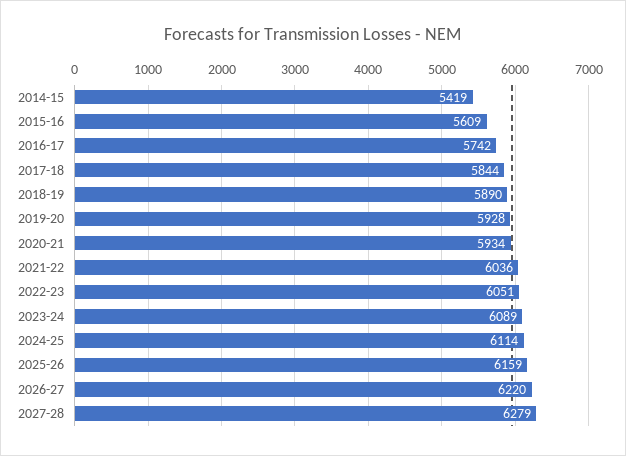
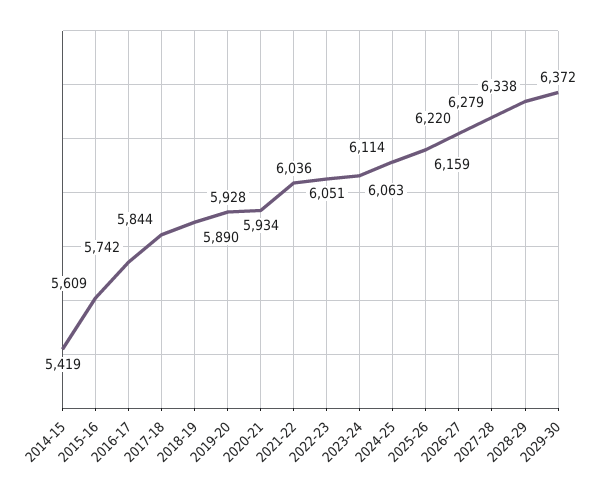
2023-24: 6089 -> 6063
2028-29: none -> 6338
2029-30: none -> 6372

